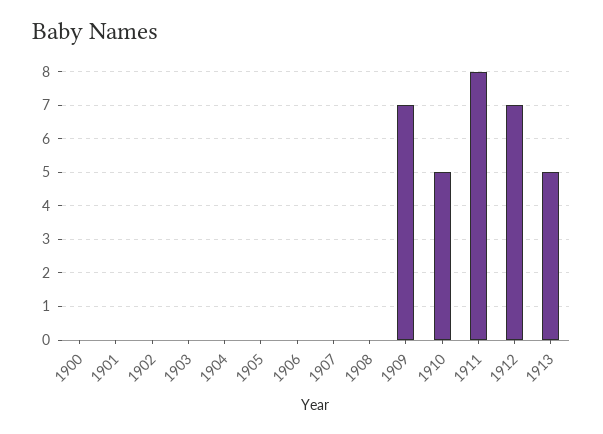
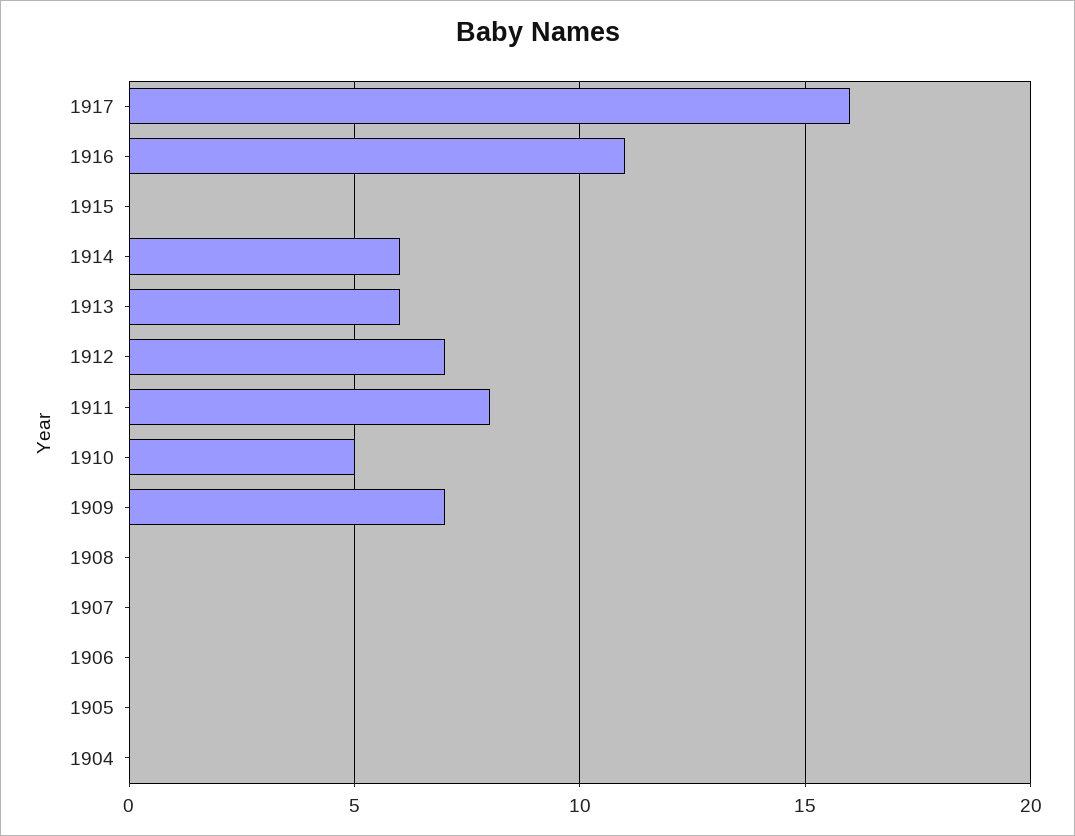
1900: 0 -> none
1901: 0 -> none
1902: 0 -> none
1903: 0 -> none
1913: 5 -> 6
1917: none -> 16
1916: none -> 11
1915: none -> 0
1914: none -> 6

